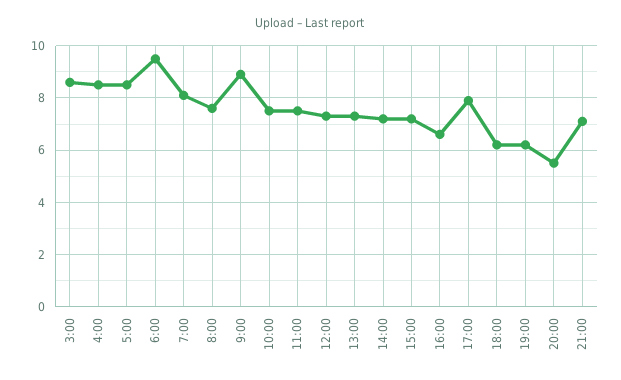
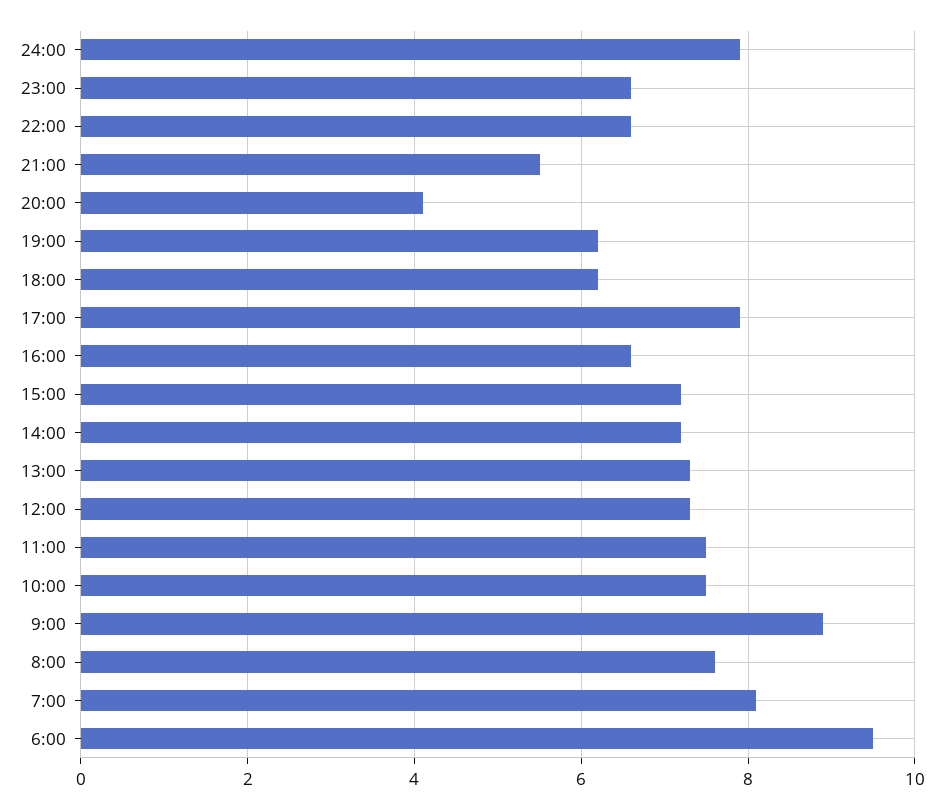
3:00: 8.5 -> none
4:00: 8.5 -> none
5:00: 8.5 -> none
20:00: 5.5 -> 4
21:00: 7 -> 5.5
24:00: none -> 8
23:00: none -> 6.5
22:00: none -> 6.5

